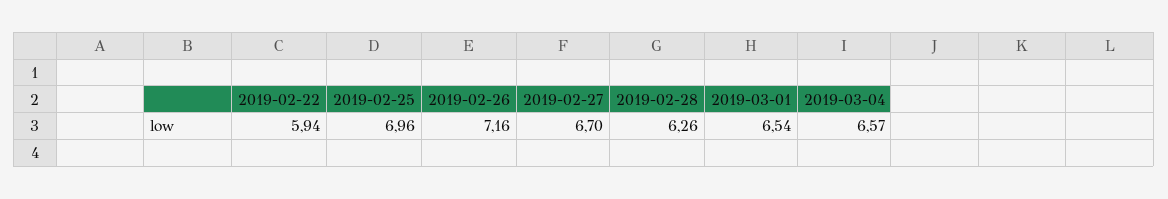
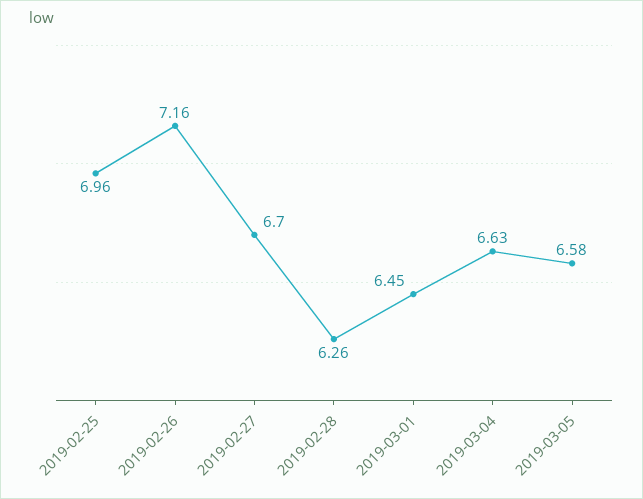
2019-02-22: 5.94 -> none
2019-03-01: 6.54 -> 6.45
2019-03-04: 6.57 -> 6.63
2019-03-05: none -> 6.58

